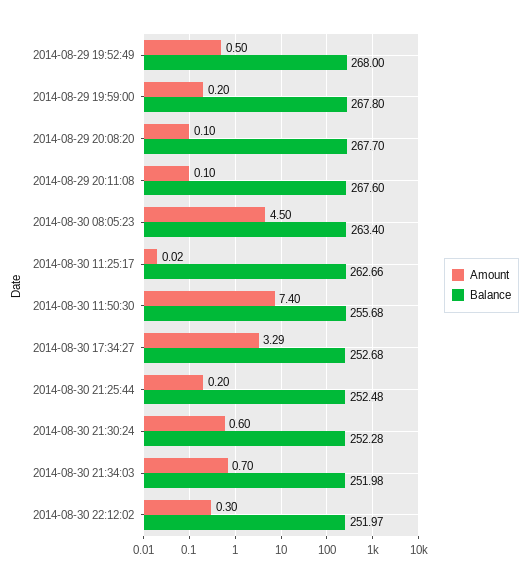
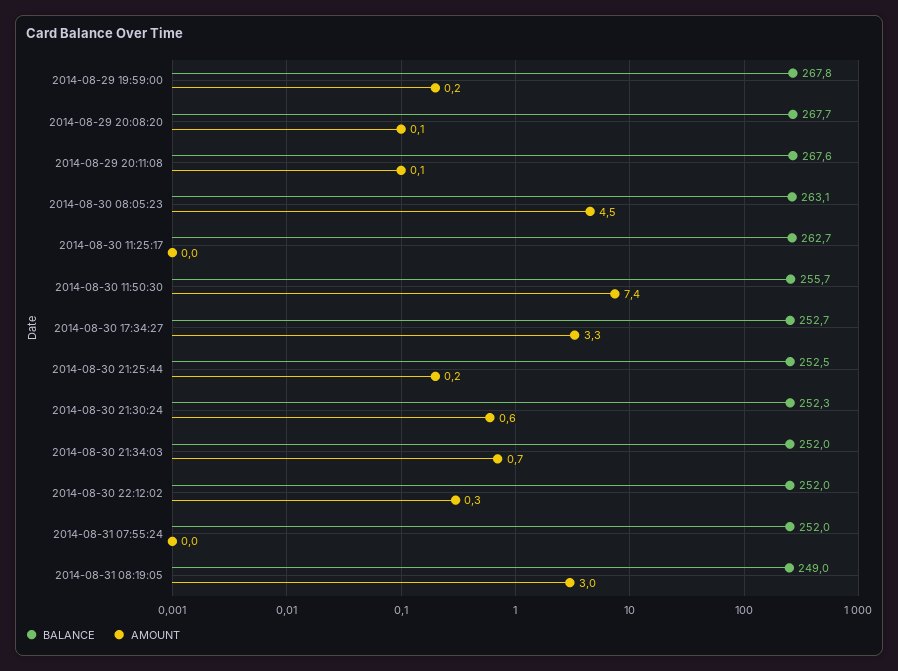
Amount, 2014-08-29 19:52:49: 0.5 -> none
Balance, 2014-08-29 19:52:49: 268 -> none
Balance, 2014-08-30 08:05:23: 263.4 -> 263.1
Balance, 2014-08-31 07:55:24: none -> 252
Amount, 2014-08-31 07:55:24: none -> 0
Balance, 2014-08-31 08:19:05: none -> 249
Amount, 2014-08-31 08:19:05: none -> 3

